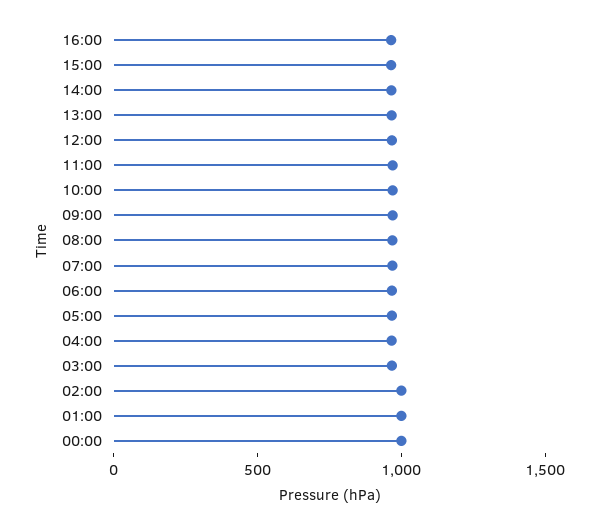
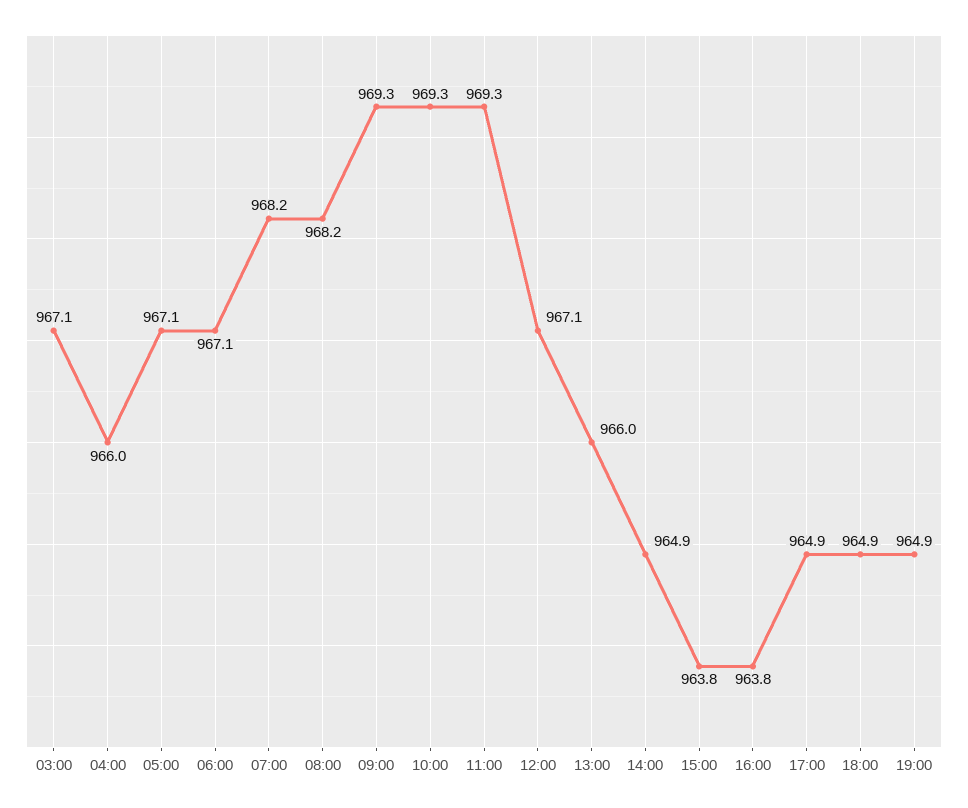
02:00: 1000 -> none
01:00: 1000 -> none
00:00: 1000 -> none
17:00: none -> 964.9
18:00: none -> 964.9
19:00: none -> 964.9

